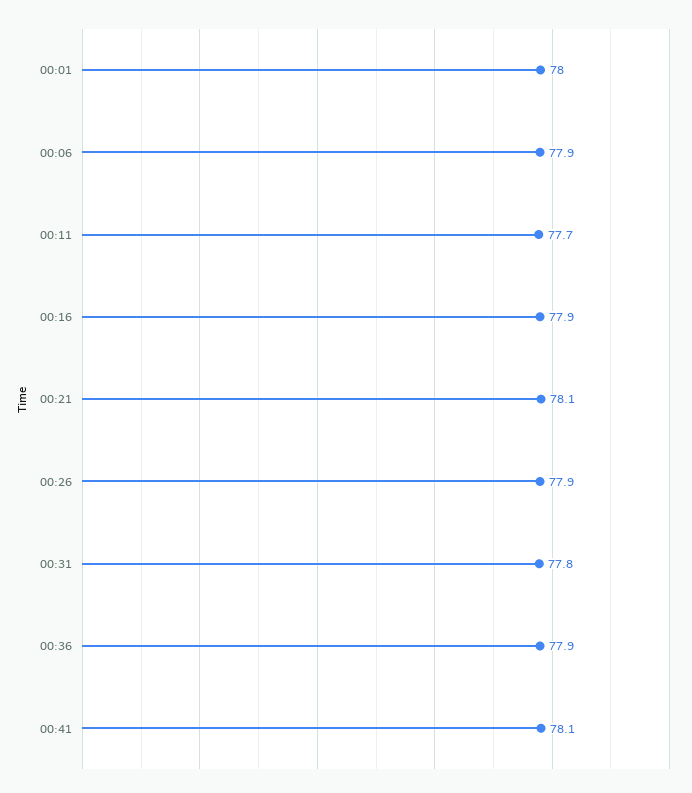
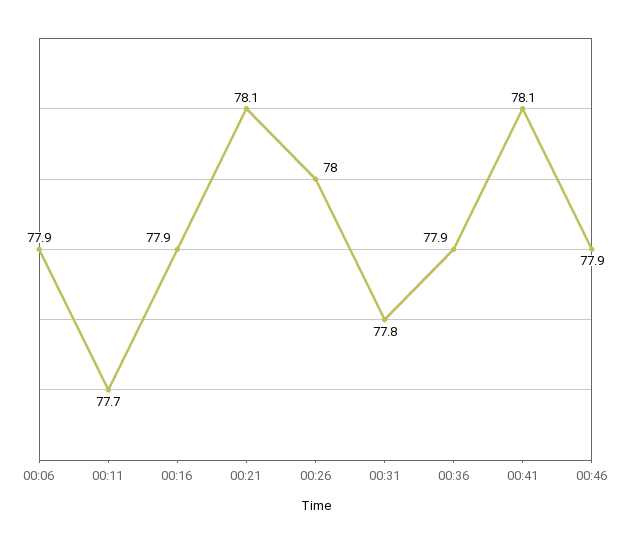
00:01: 78 -> none
00:26: 77.9 -> 78
00:46: none -> 77.9

